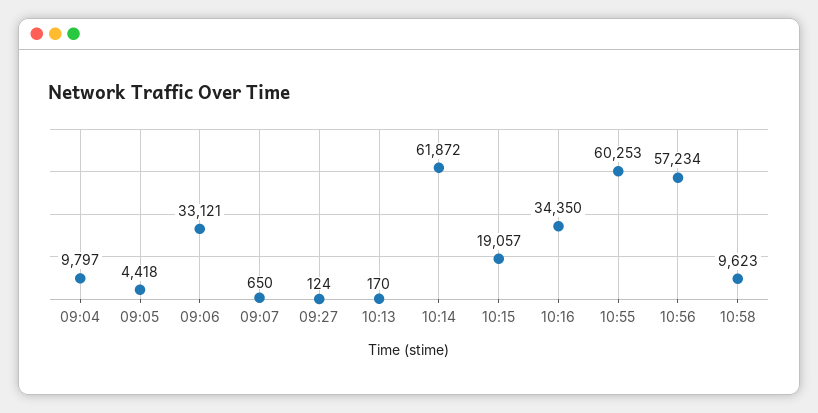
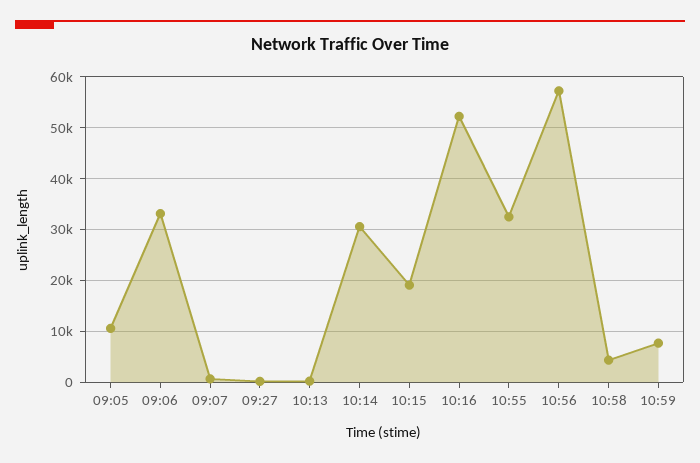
09:04: 9797 -> none
09:05: 4418 -> 10000
10:14: 61872 -> 30000
10:16: 34350 -> 52000
10:55: 60253 -> 32000
10:58: 9623 -> 4000
10:59: none -> 8000

